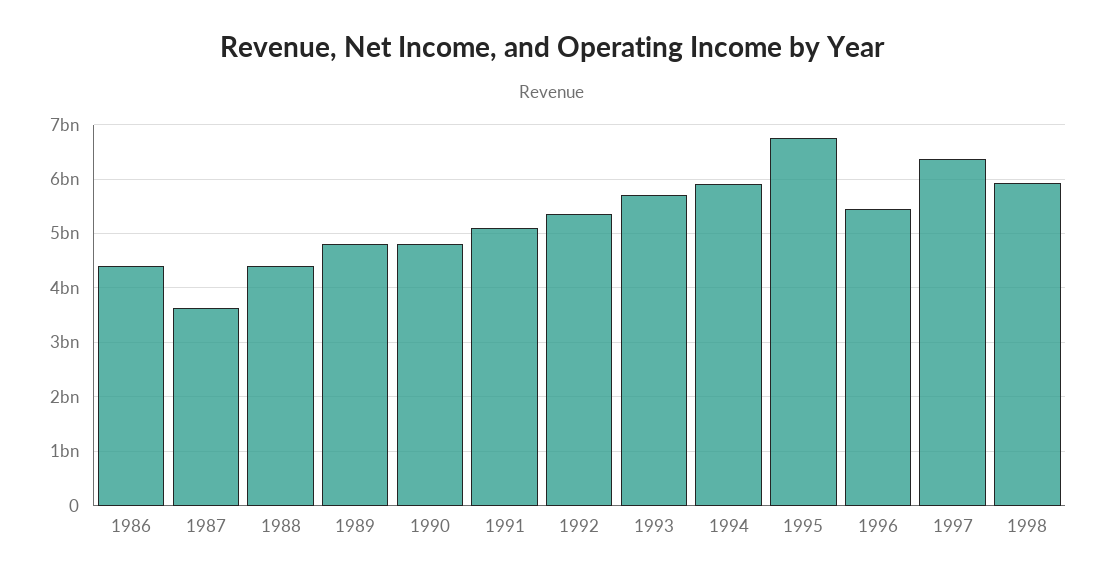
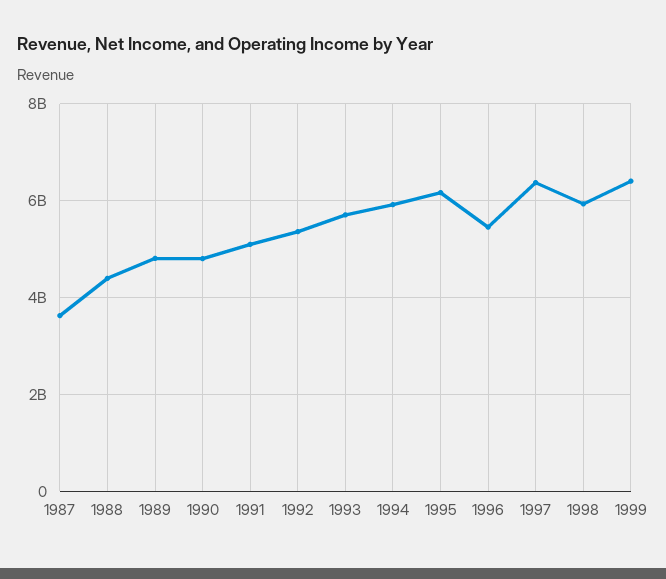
1986: 4400000000 -> none
1995: 6800000000 -> 6200000000
1999: none -> 6400000000

